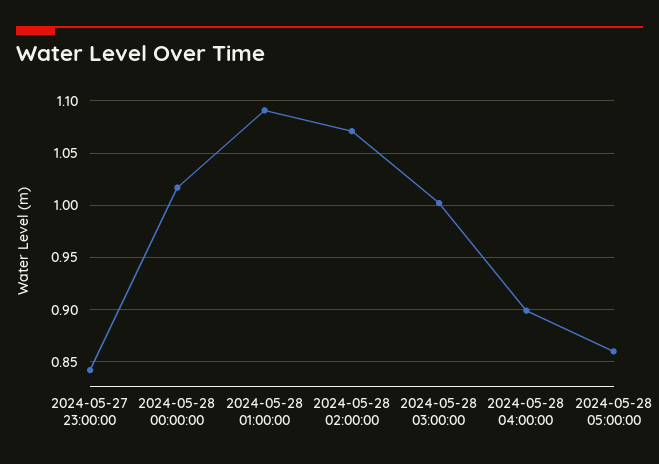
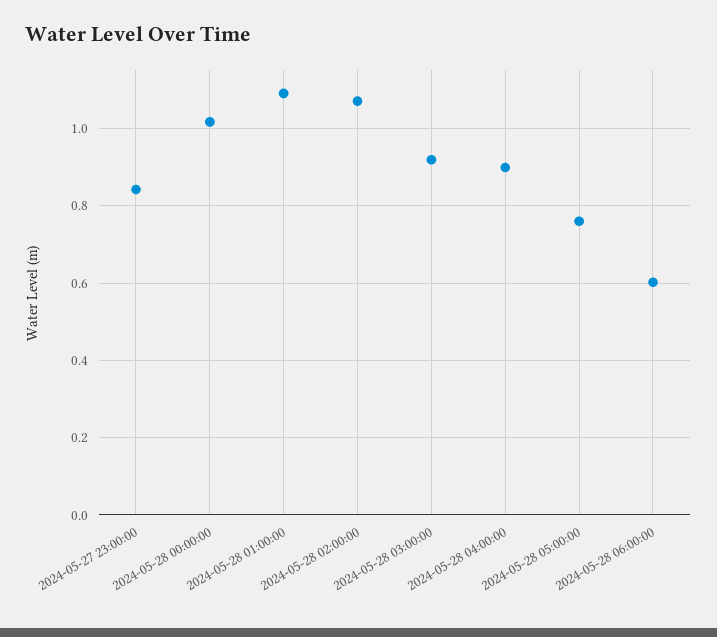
2024-05-28 03:00:00: 1 -> 0.92
2024-05-28 05:00:00: 0.86 -> 0.76
2024-05-28 06:00:00: none -> 0.6

